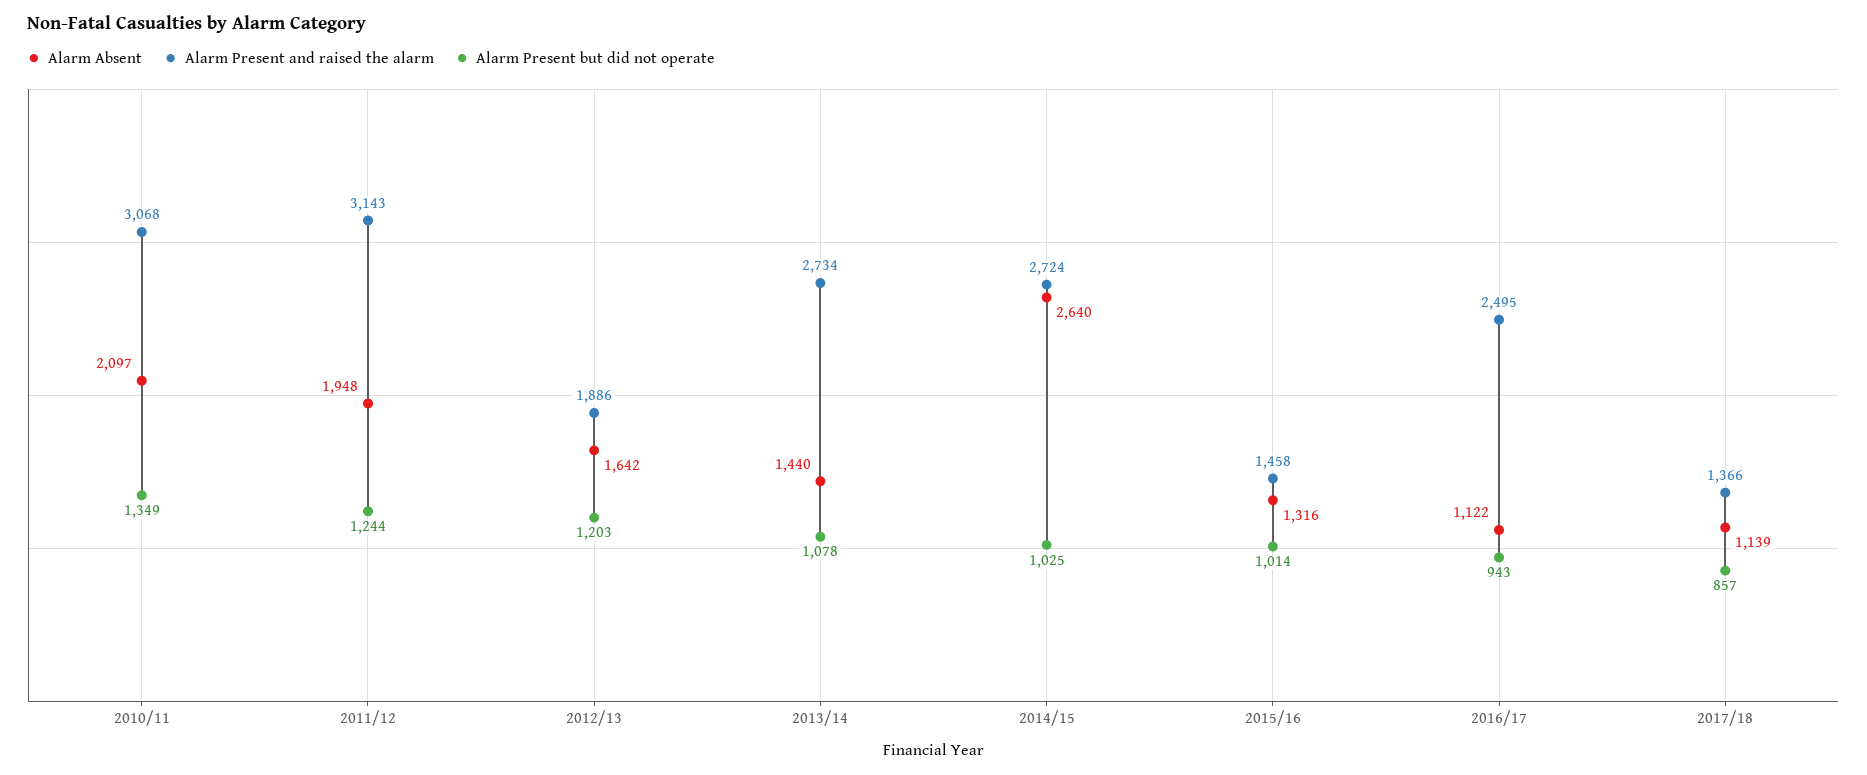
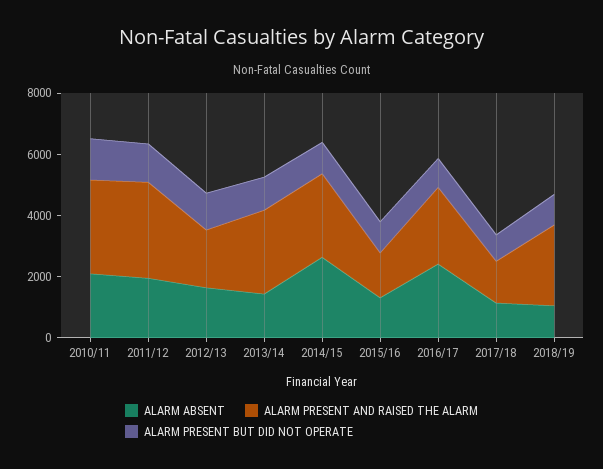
Alarm Absent, 2016/17: 1122 -> 2500
Alarm Absent, 2018/19: none -> 1000
Alarm Present and raised the alarm, 2018/19: none -> 2500
Alarm Present but did not operate, 2018/19: none -> 1000

